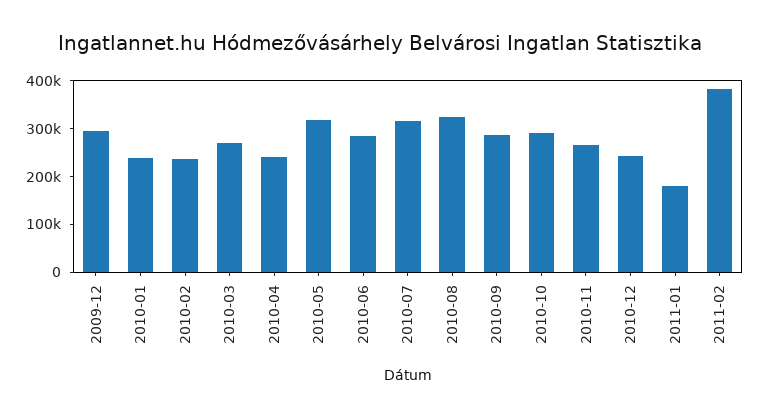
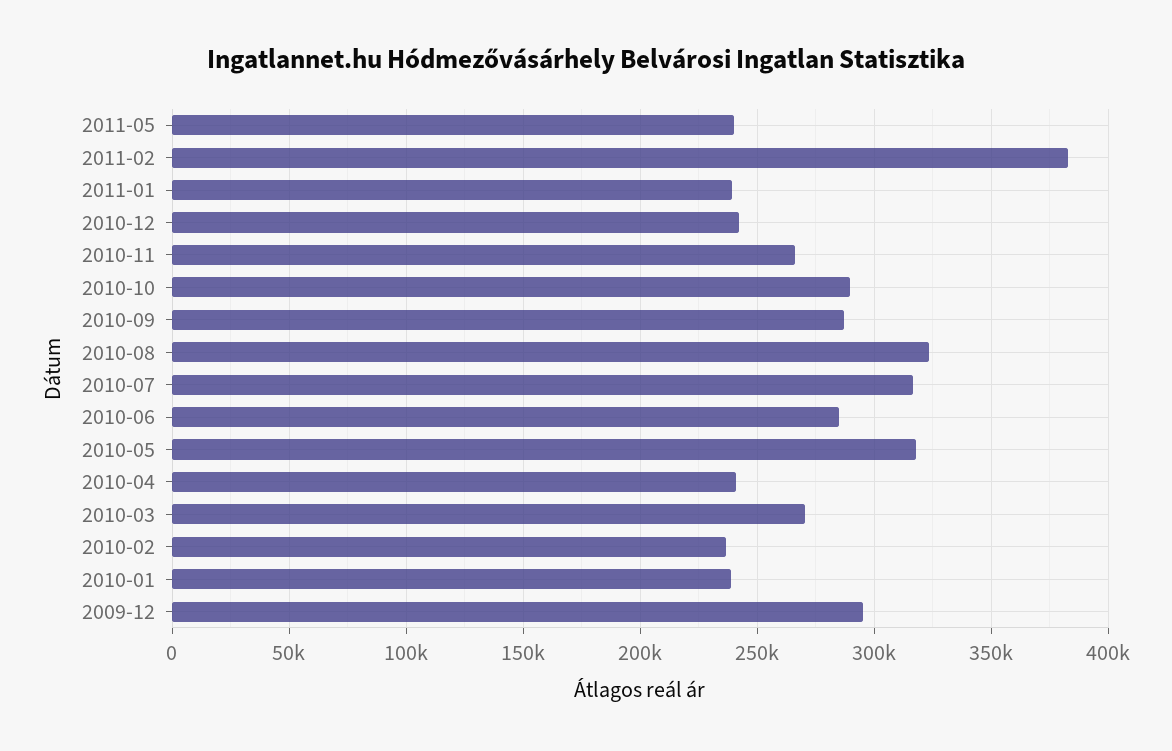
2011-01: 180000 -> 240000
2011-05: none -> 240000

